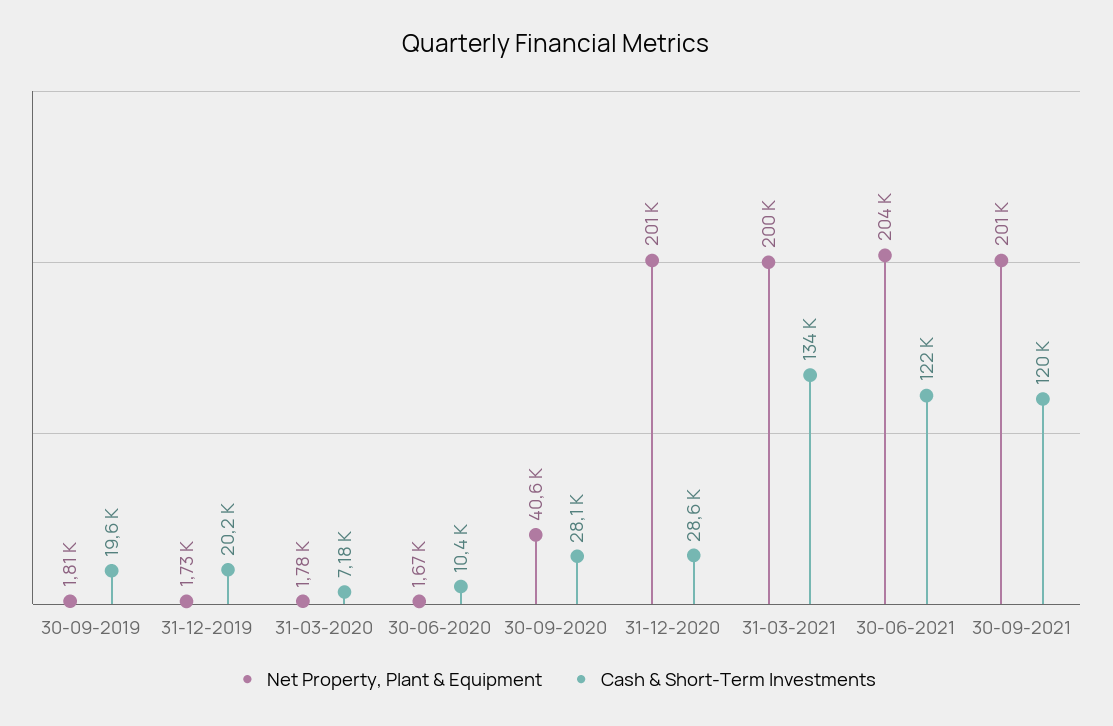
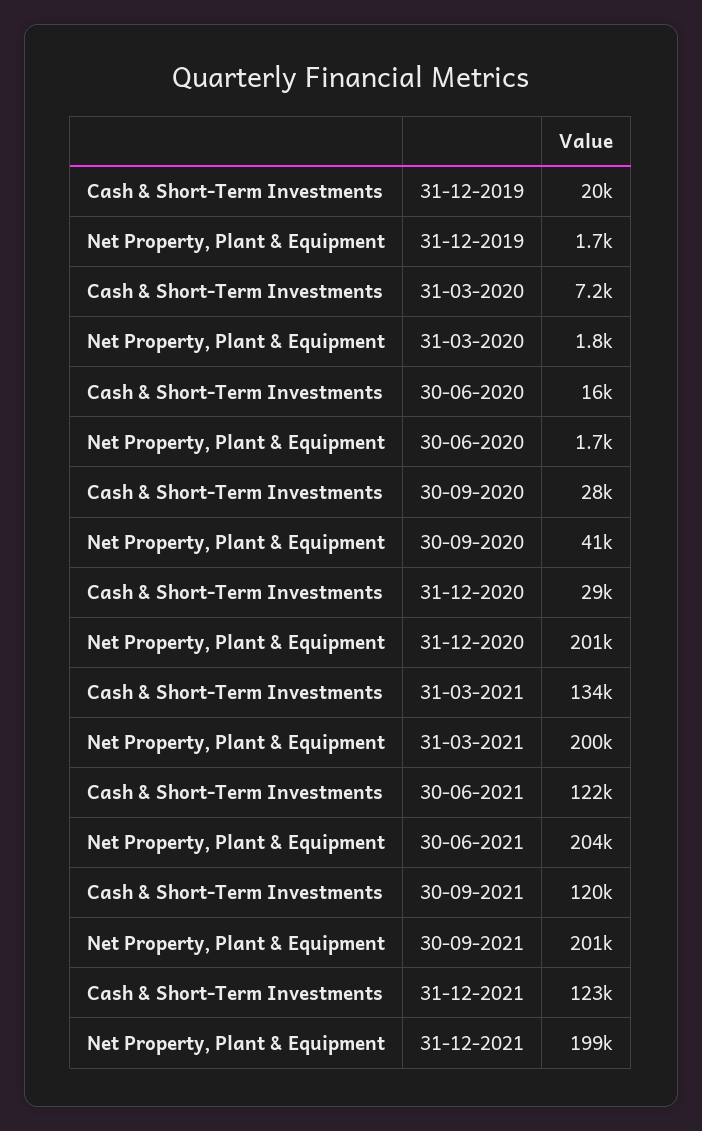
Net Property, Plant & Equipment, 30-09-2019: 1810 -> none
Cash & Short-Term Investments, 30-09-2019: 19600 -> none
Cash & Short-Term Investments, 30-06-2020: 10400 -> 16000
Cash & Short-Term Investments, 31-12-2021: none -> 123000
Net Property, Plant & Equipment, 31-12-2021: none -> 199000

